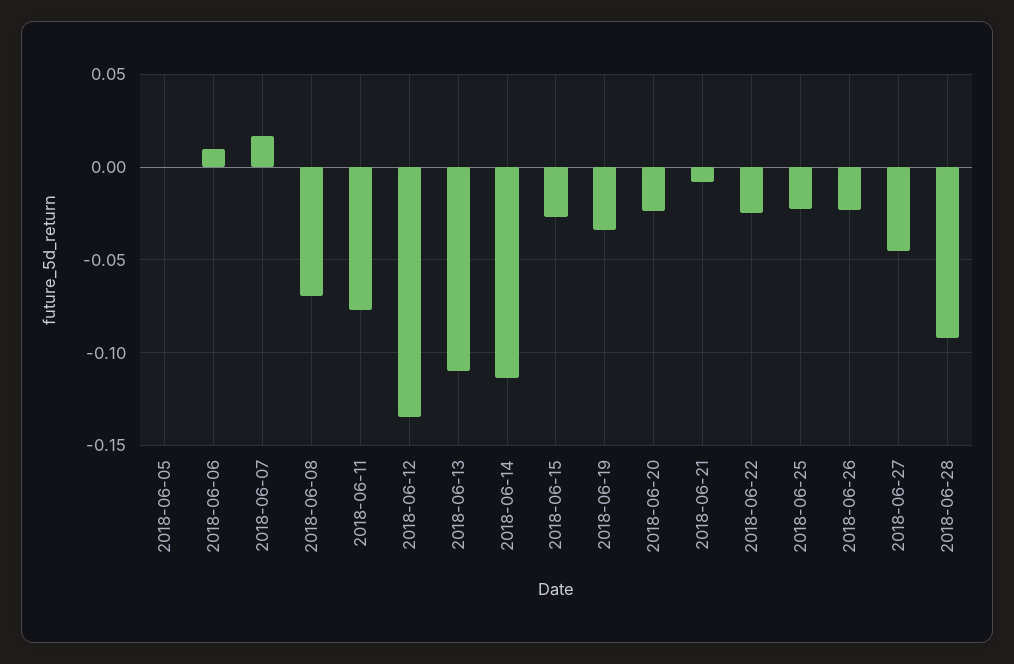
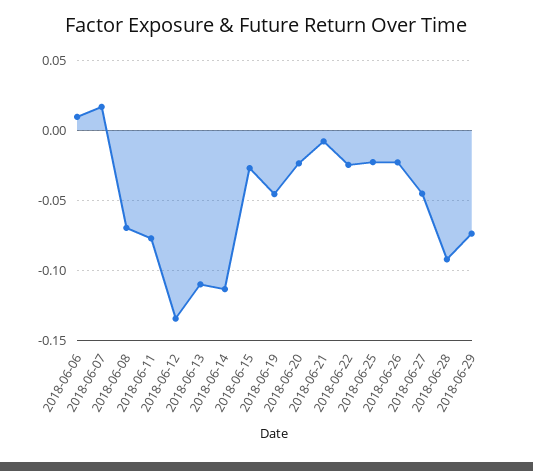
2018-06-05: 0 -> none
2018-06-19: -0.035 -> -0.045
2018-06-29: none -> -0.075

